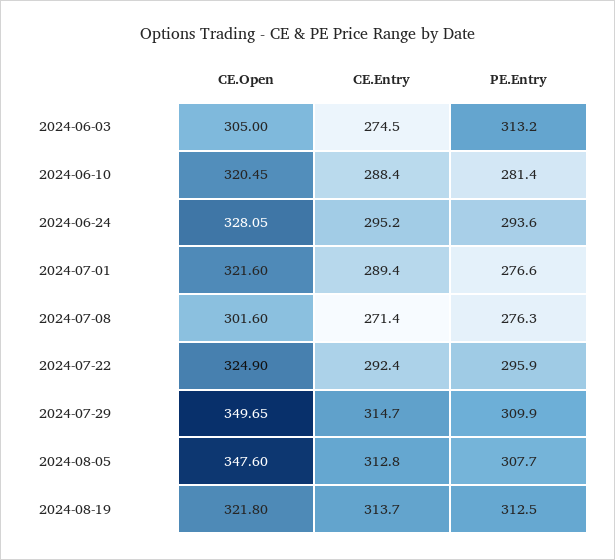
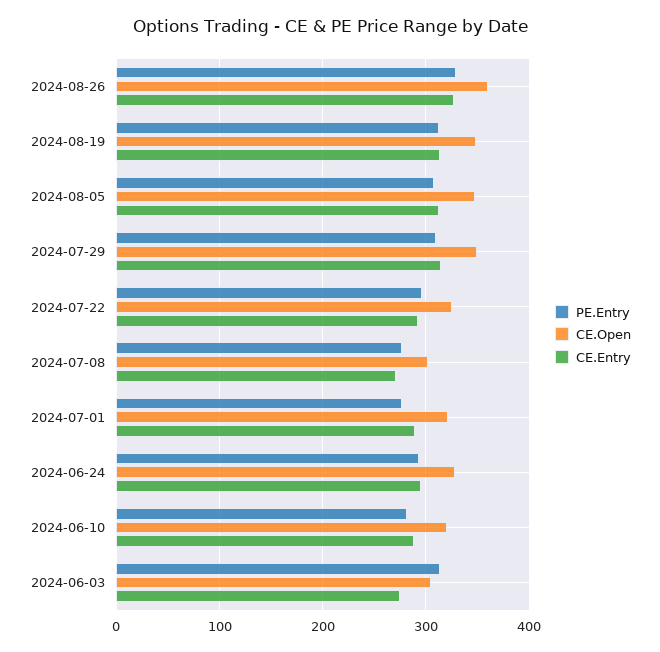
CE.Open, 2024-08-19: 321.8 -> 350
PE.Entry, 2024-08-26: none -> 330
CE.Open, 2024-08-26: none -> 360
CE.Entry, 2024-08-26: none -> 330

